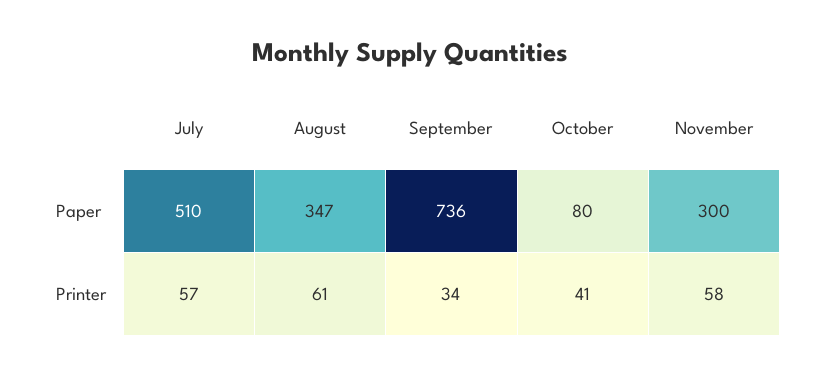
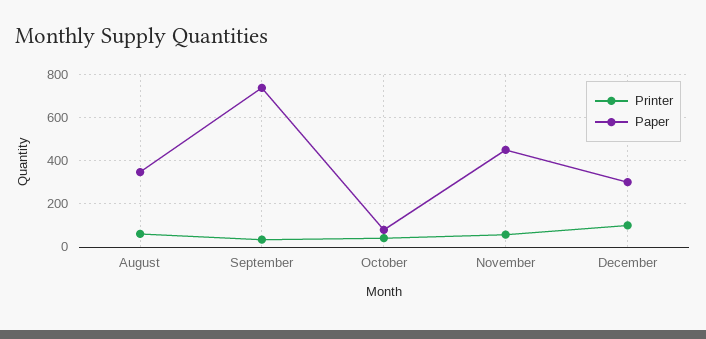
Paper, July: 510 -> none
Paper, November: 300 -> 450
Printer, July: 57 -> none
Printer, December: none -> 100
Paper, December: none -> 300

